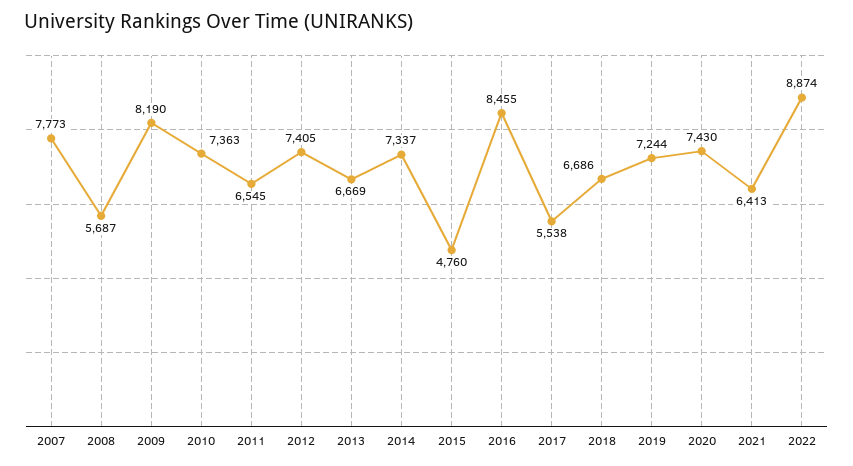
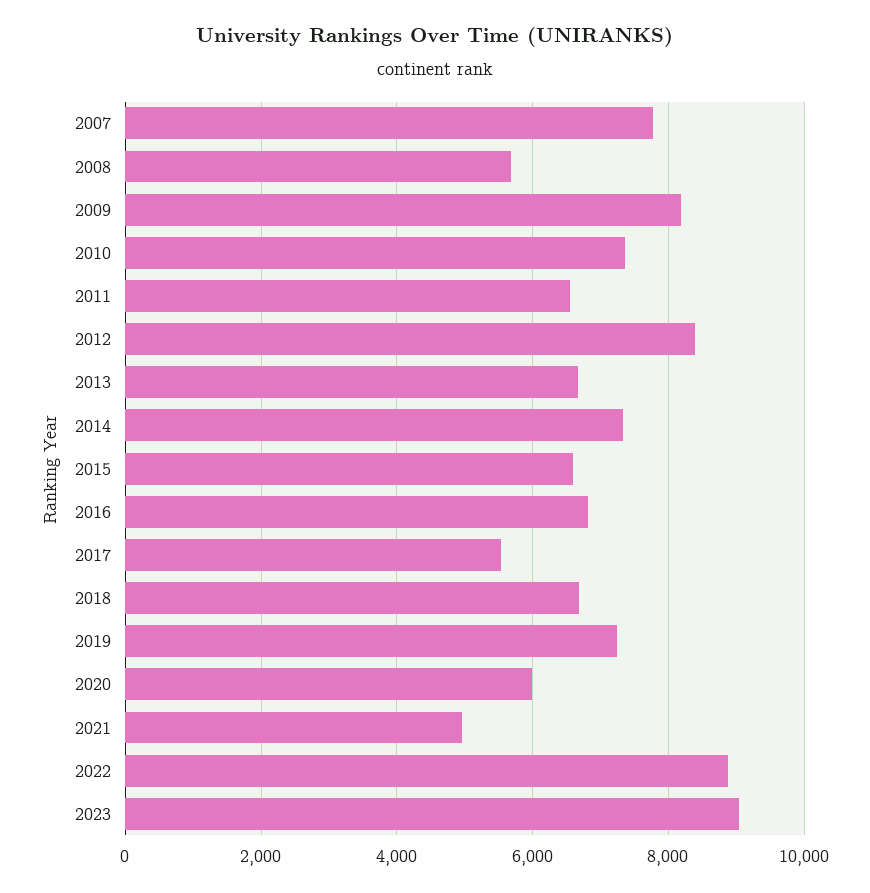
2012: 7405 -> 8400
2015: 4760 -> 6600
2016: 8455 -> 6800
2020: 7430 -> 6000
2021: 6413 -> 5000
2023: none -> 9000

